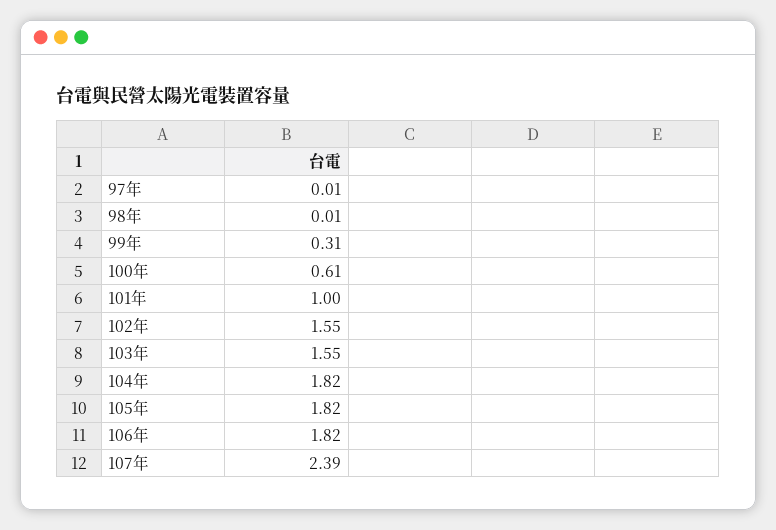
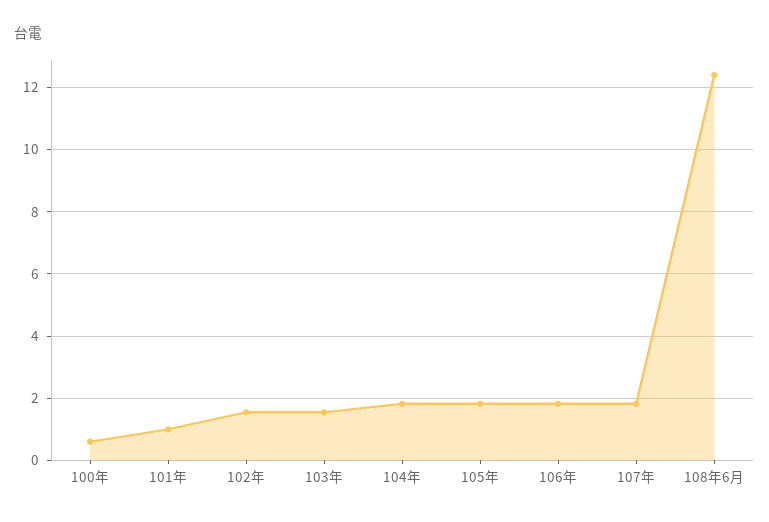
97年: 0.01 -> none
98年: 0.01 -> none
99年: 0.31 -> none
107年: 2.39 -> 1.8
108年6月: none -> 12.4

